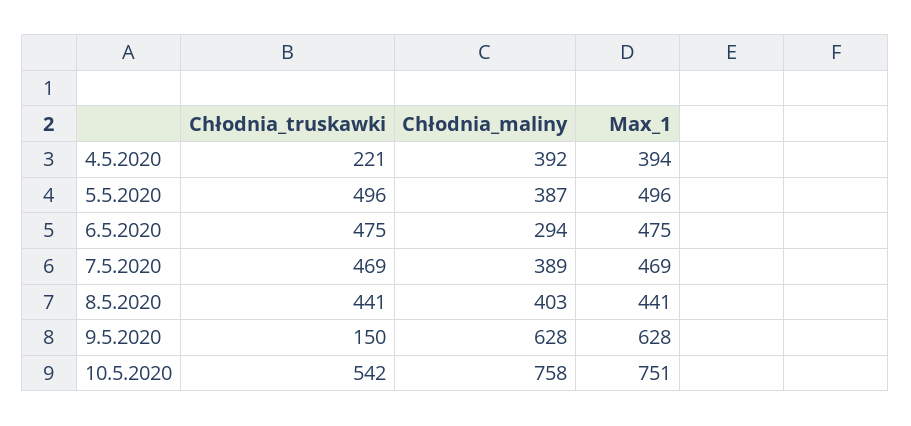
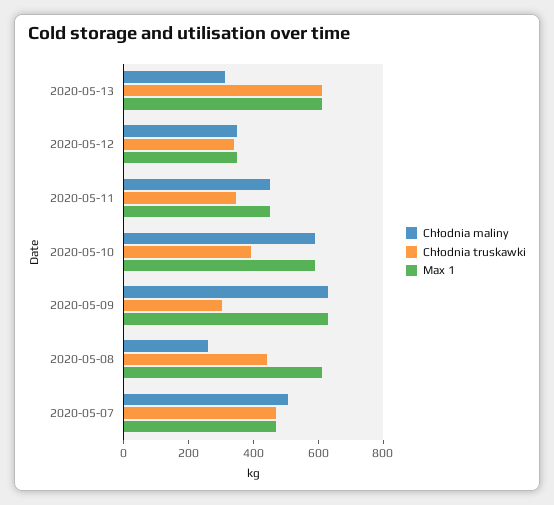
Chłodnia_truskawki, 4.5.2020: 221 -> none
Chłodnia_maliny, 4.5.2020: 392 -> none
Max_1, 4.5.2020: 394 -> none
Chłodnia_truskawki, 5.5.2020: 496 -> none
Chłodnia_maliny, 5.5.2020: 387 -> none
Max_1, 5.5.2020: 496 -> none
Chłodnia_truskawki, 6.5.2020: 475 -> none
Chłodnia_maliny, 6.5.2020: 294 -> none
Max_1, 6.5.2020: 475 -> none
Chłodnia_maliny, 7.5.2020: 389 -> 500
Chłodnia_maliny, 8.5.2020: 403 -> 250
Max_1, 8.5.2020: 441 -> 600
Chłodnia_truskawki, 9.5.2020: 150 -> 300
Chłodnia_truskawki, 10.5.2020: 542 -> 400
Chłodnia_maliny, 10.5.2020: 758 -> 600
Max_1, 10.5.2020: 751 -> 600
Chłodnia_maliny, 2020-05-13: none -> 300
Chłodnia_truskawki, 2020-05-13: none -> 600
Max_1, 2020-05-13: none -> 600
Chłodnia_maliny, 2020-05-12: none -> 350
Chłodnia_truskawki, 2020-05-12: none -> 350
Max_1, 2020-05-12: none -> 350
Chłodnia_maliny, 2020-05-11: none -> 450
Chłodnia_truskawki, 2020-05-11: none -> 350
Max_1, 2020-05-11: none -> 450

